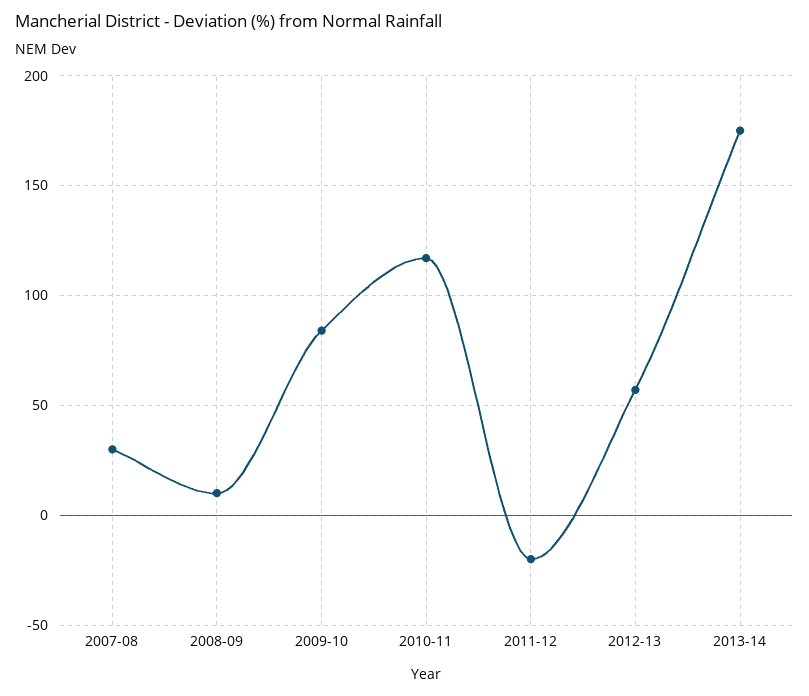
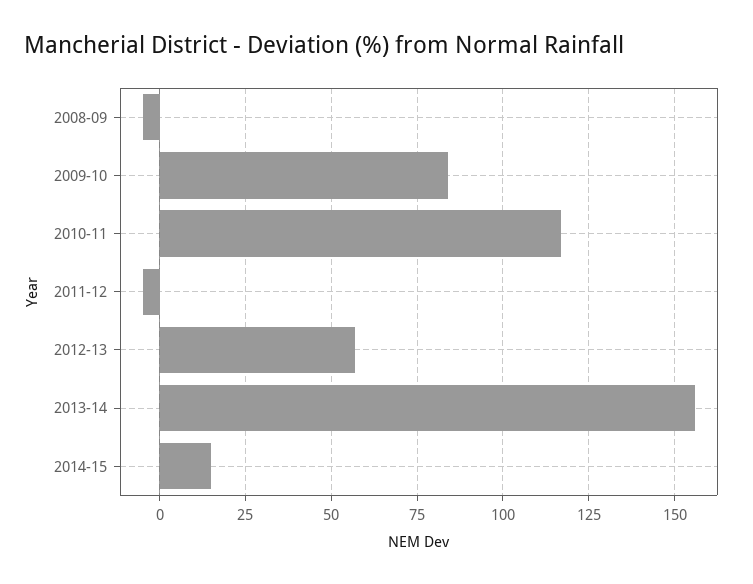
2007-08: 30 -> none
2008-09: 10 -> -5
2011-12: -20 -> -5
2013-14: 175 -> 155
2014-15: none -> 15

